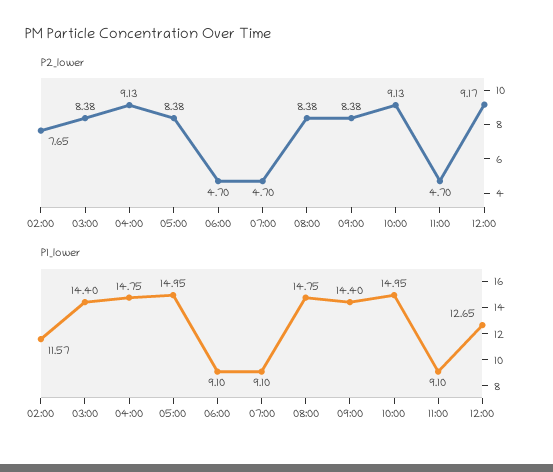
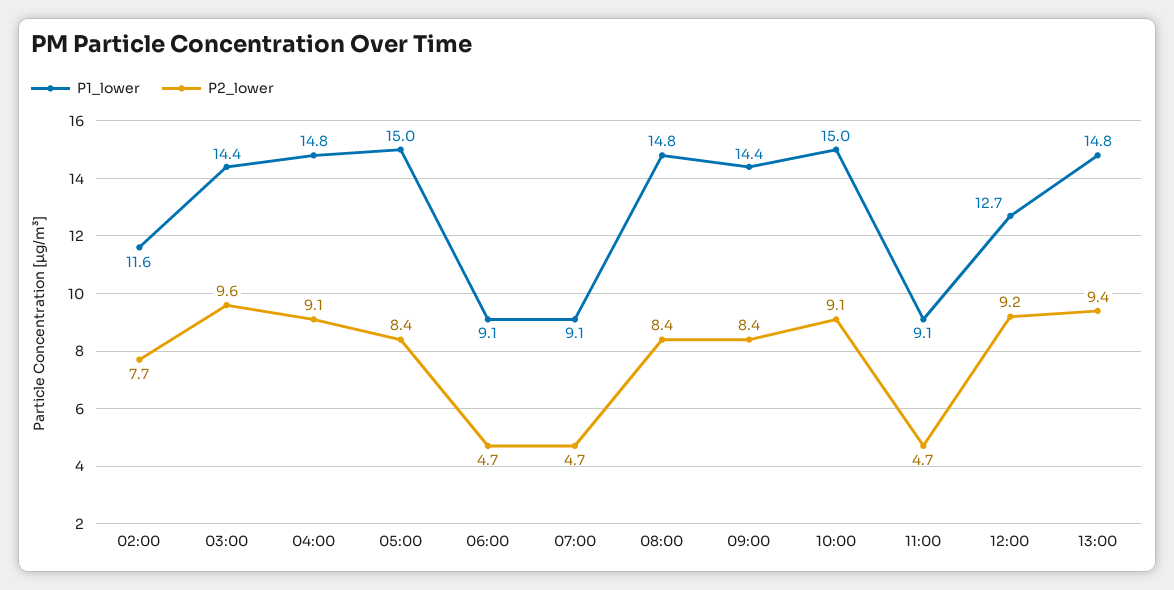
P2_lower, 03:00: 8.38 -> 9.6
P1_lower, 13:00: none -> 14.8
P2_lower, 13:00: none -> 9.4

